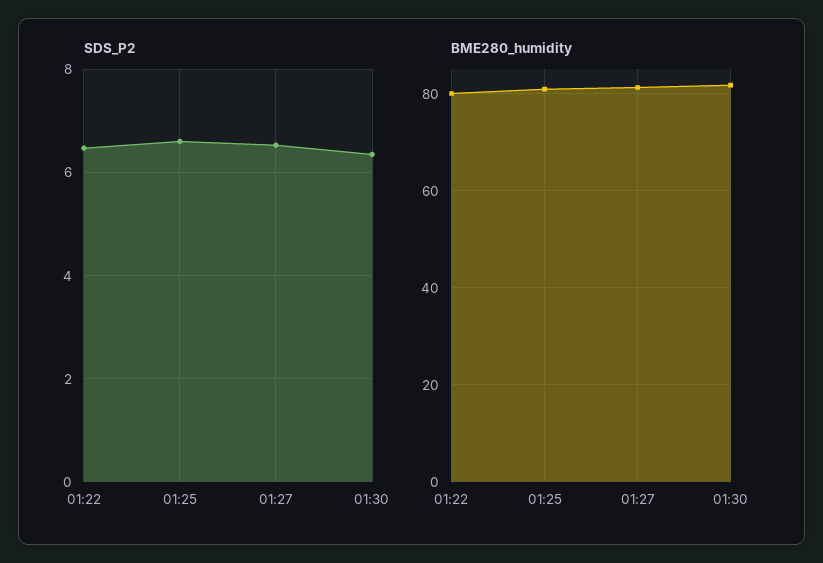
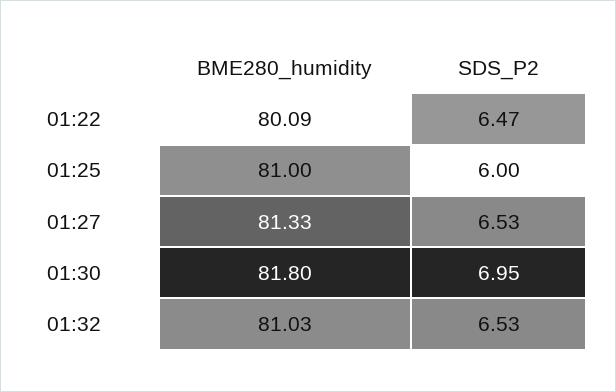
SDS_P2, 01:25: 6.6 -> 6
SDS_P2, 01:30: 6.4 -> 6.95
BME280_humidity, 01:32: none -> 81.03
SDS_P2, 01:32: none -> 6.53

